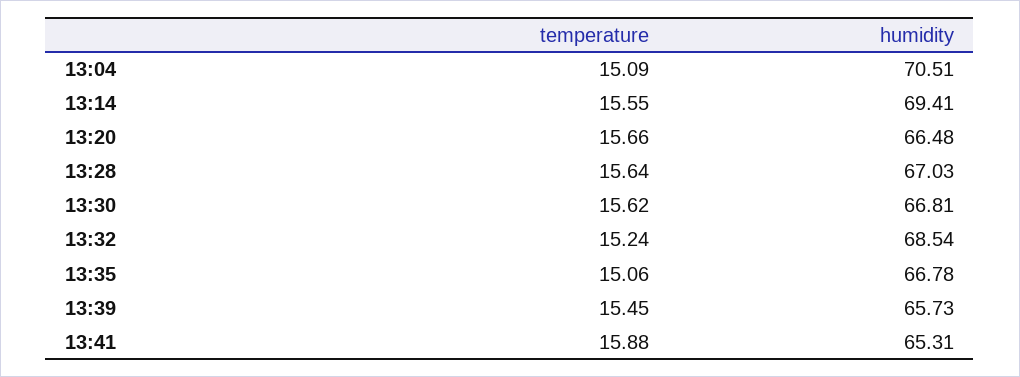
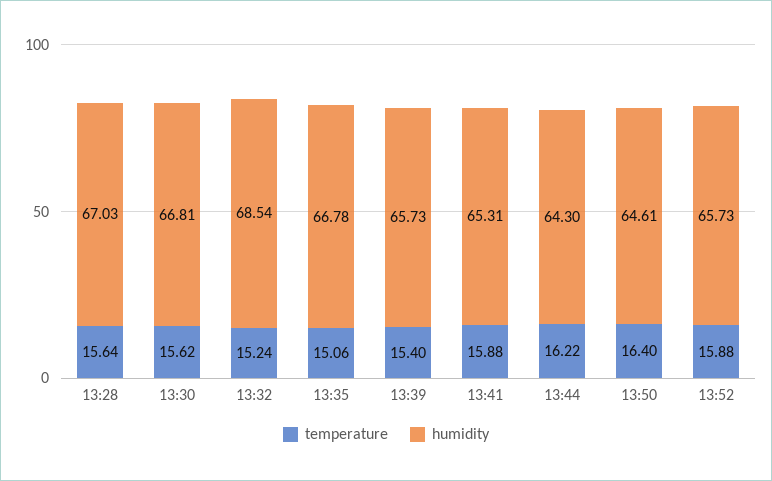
temperature, 13:04: 15.09 -> none
humidity, 13:04: 70.51 -> none
temperature, 13:14: 15.55 -> none
humidity, 13:14: 69.41 -> none
temperature, 13:20: 15.66 -> none
humidity, 13:20: 66.48 -> none
temperature, 13:39: 15.45 -> 15.4
temperature, 13:44: none -> 16.22
humidity, 13:44: none -> 64.3
temperature, 13:50: none -> 16.4
humidity, 13:50: none -> 64.61
temperature, 13:52: none -> 15.88
humidity, 13:52: none -> 65.73

